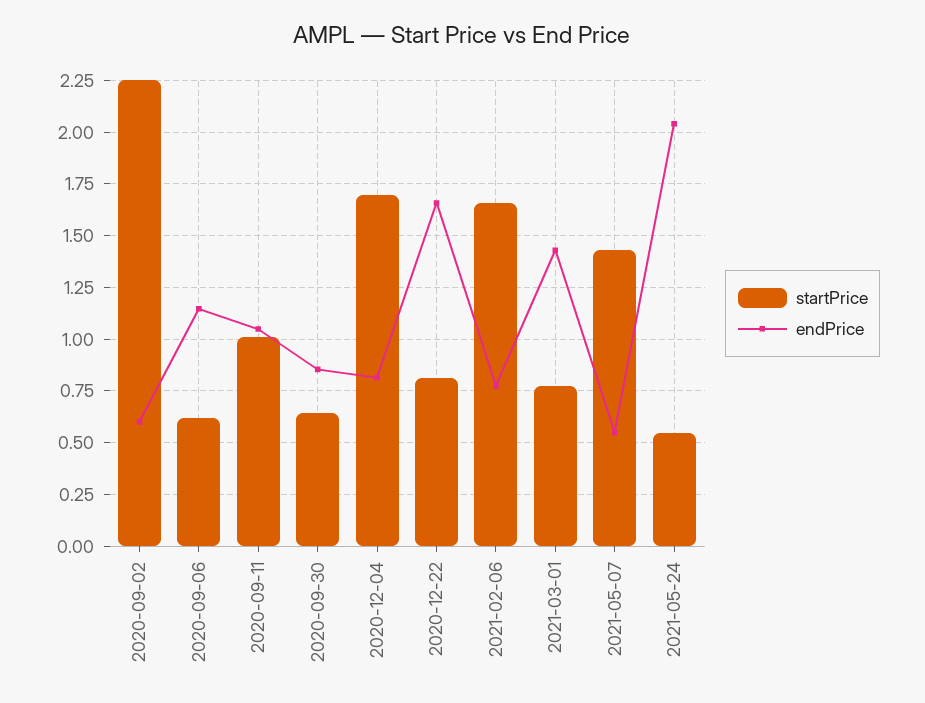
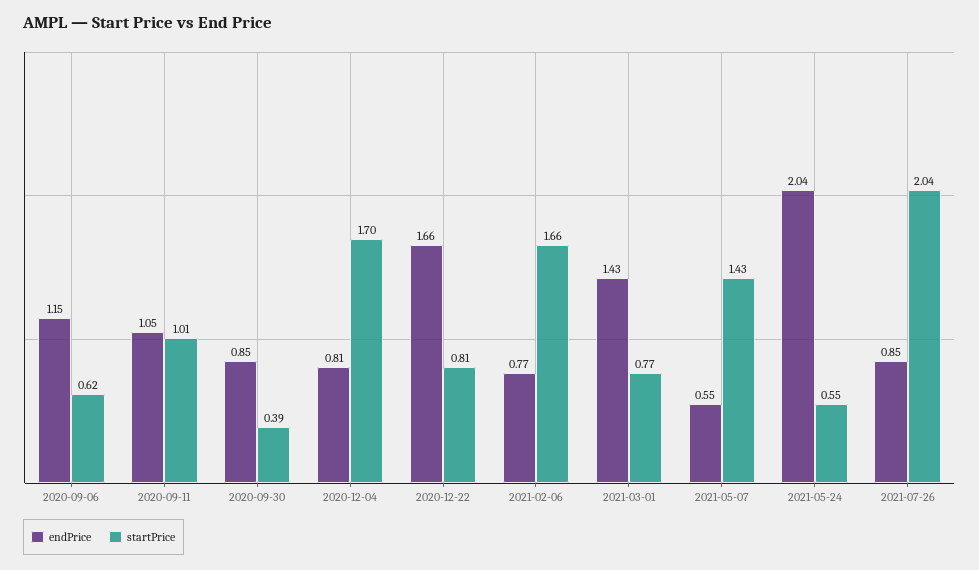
startPrice, 2020-09-02: 2.25 -> none
endPrice, 2020-09-02: 0.6 -> none
startPrice, 2020-09-30: 0.65 -> 0.39
endPrice, 2021-07-26: none -> 0.85
startPrice, 2021-07-26: none -> 2.04

